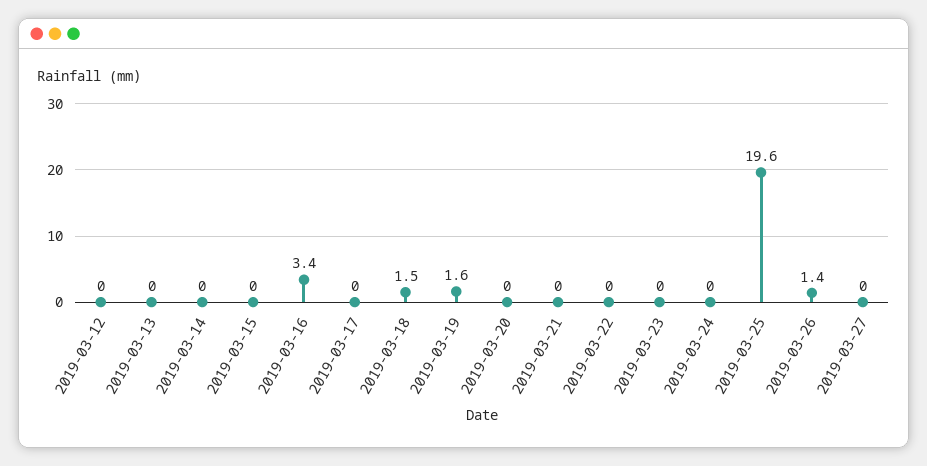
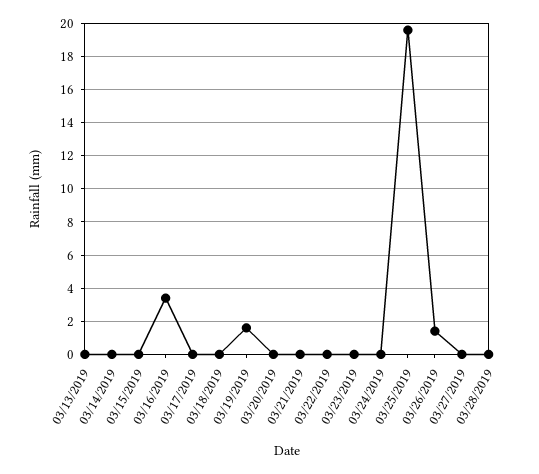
2019-03-12: 0 -> none
2019-03-18: 1.5 -> 0
03/28/2019: none -> 0

